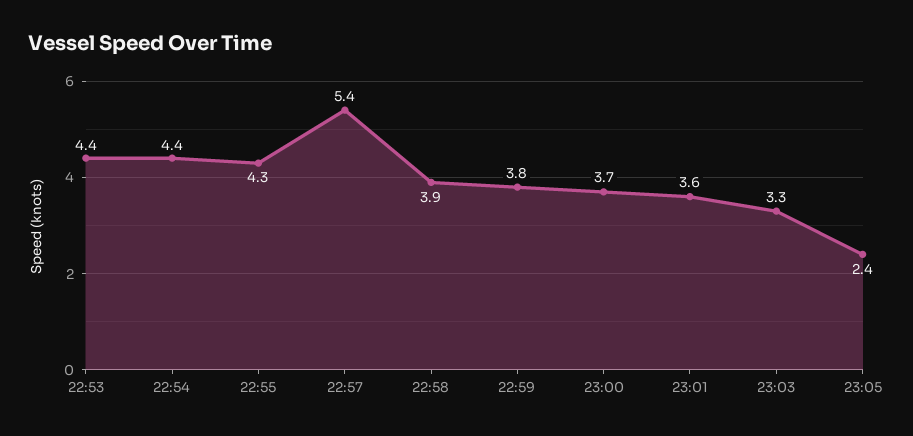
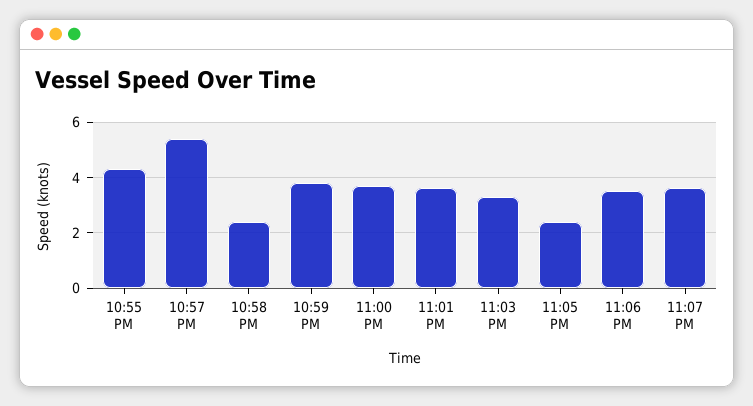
22:53: 4.4 -> none
22:54: 4.4 -> none
22:58: 3.9 -> 2.5
11:06 PM: none -> 3.5
11:07 PM: none -> 3.5

